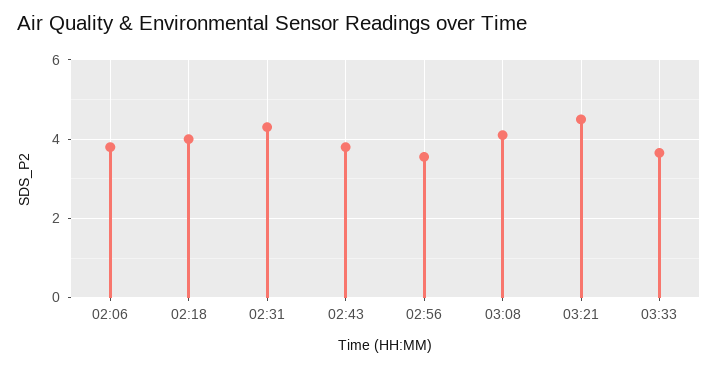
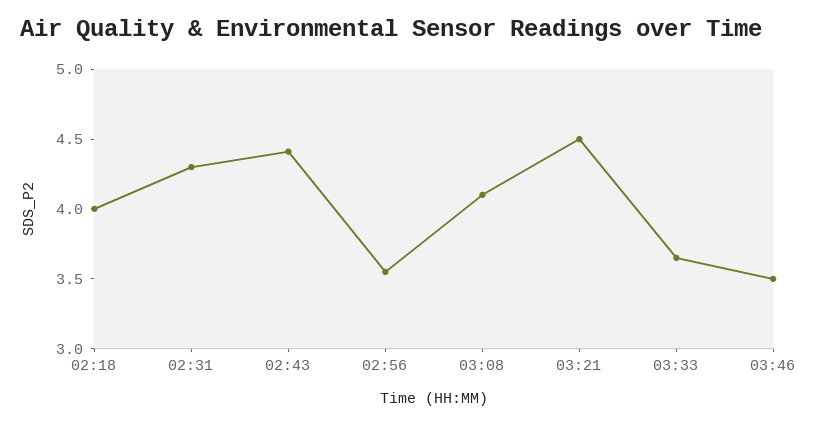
02:06: 3.8 -> none
02:43: 3.8 -> 4.4
03:46: none -> 3.5

